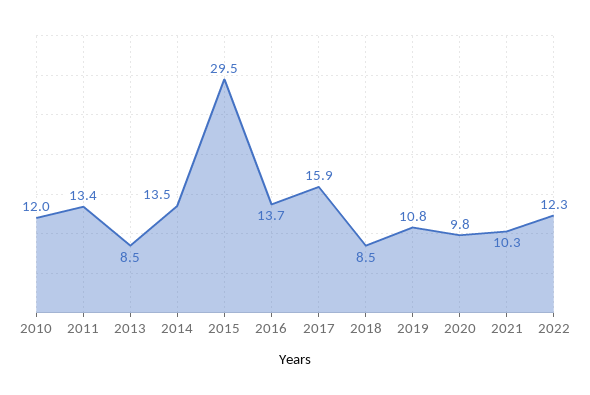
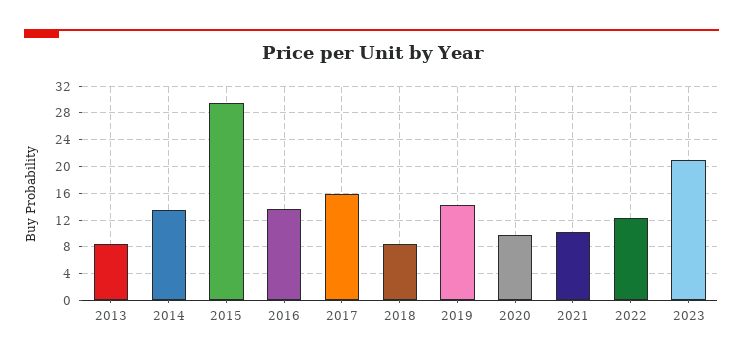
2010: 12 -> none
2011: 13.4 -> none
2019: 10.8 -> 14
2023: none -> 21

